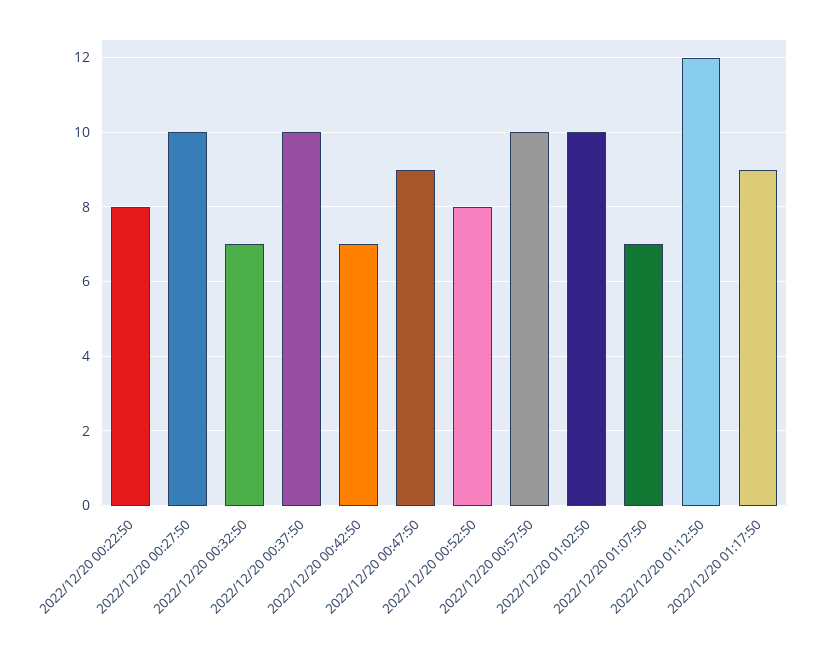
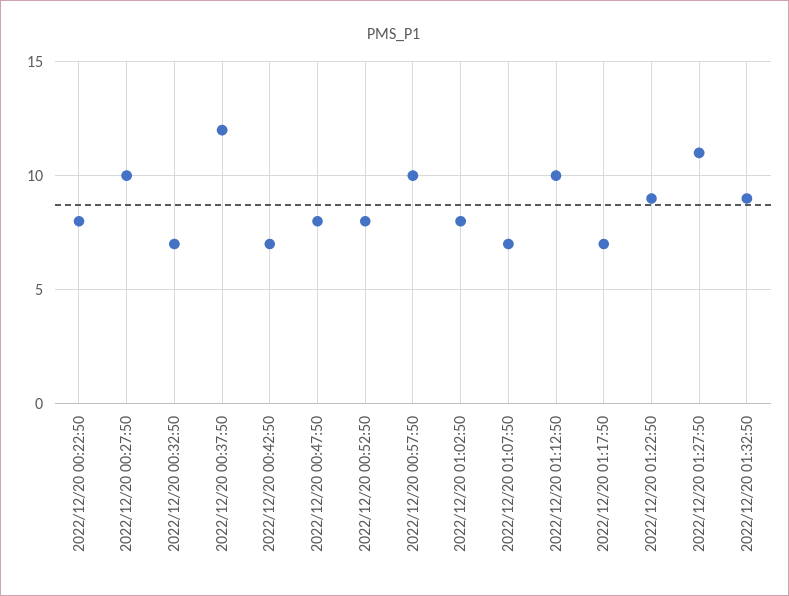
2022/12/20 00:37:50: 10 -> 12
2022/12/20 00:47:50: 9 -> 8
2022/12/20 01:02:50: 10 -> 8
2022/12/20 01:12:50: 12 -> 10
2022/12/20 01:17:50: 9 -> 7
2022/12/20 01:22:50: none -> 9
2022/12/20 01:27:50: none -> 11
2022/12/20 01:32:50: none -> 9

